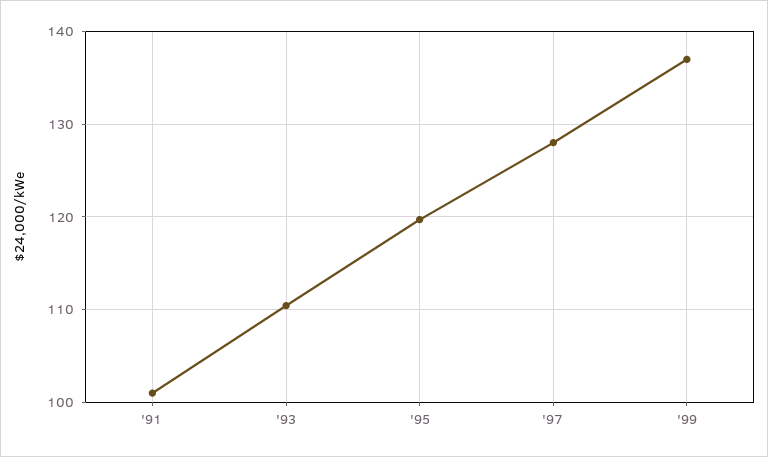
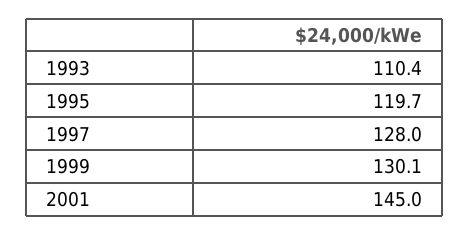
'91: 101 -> none
'99: 137 -> 130.1
2001: none -> 145

